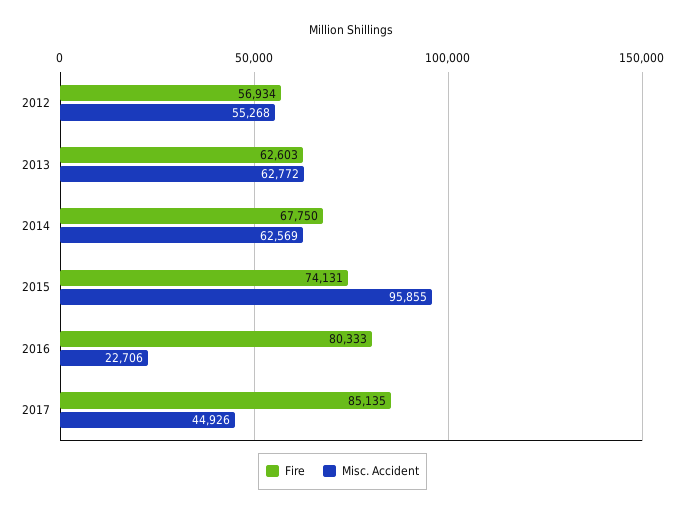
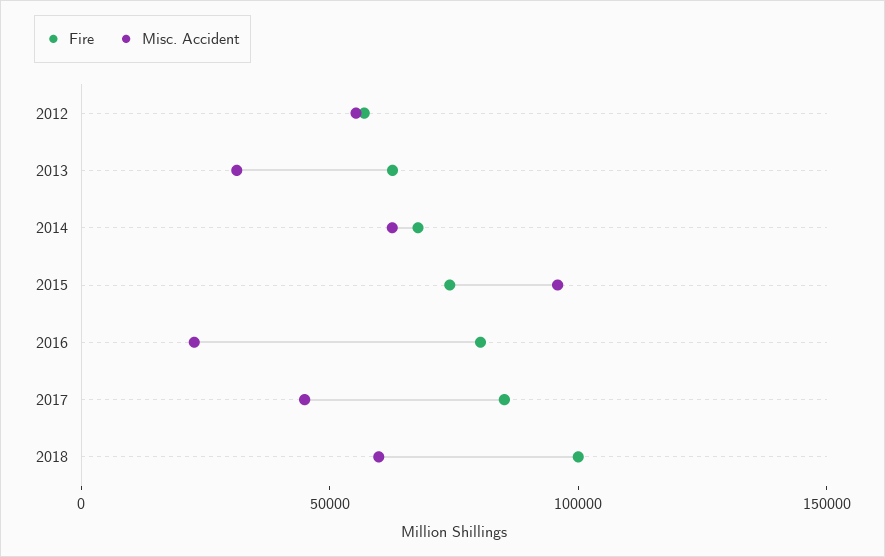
Misc. Accident, 2013: 62772 -> 30000
Fire, 2018: none -> 100000
Misc. Accident, 2018: none -> 60000

